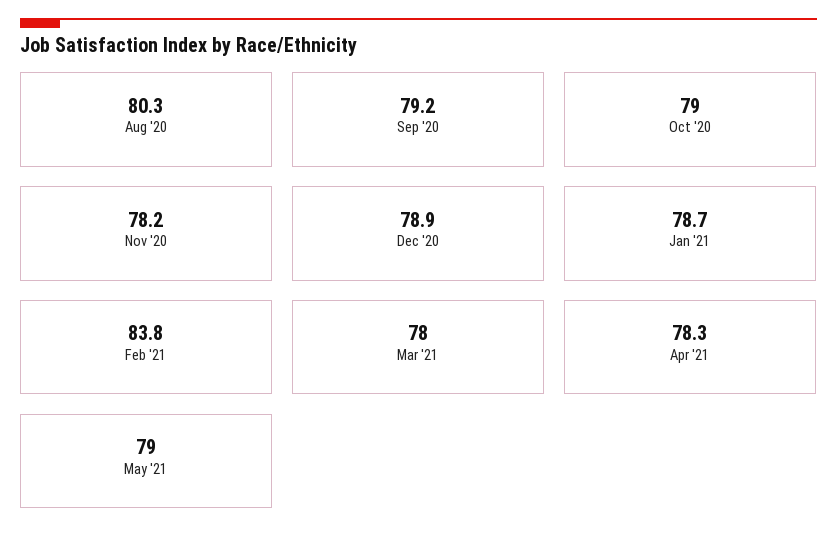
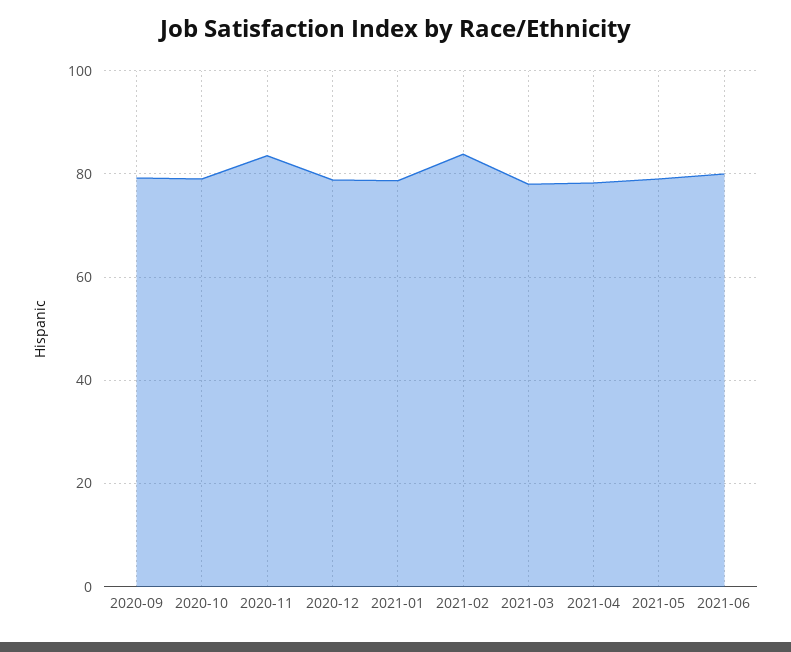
Aug '20: 80.3 -> none
Nov '20: 78.2 -> 84
2021-06: none -> 80

